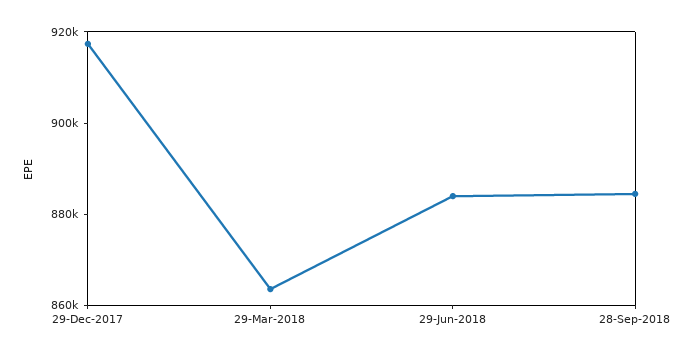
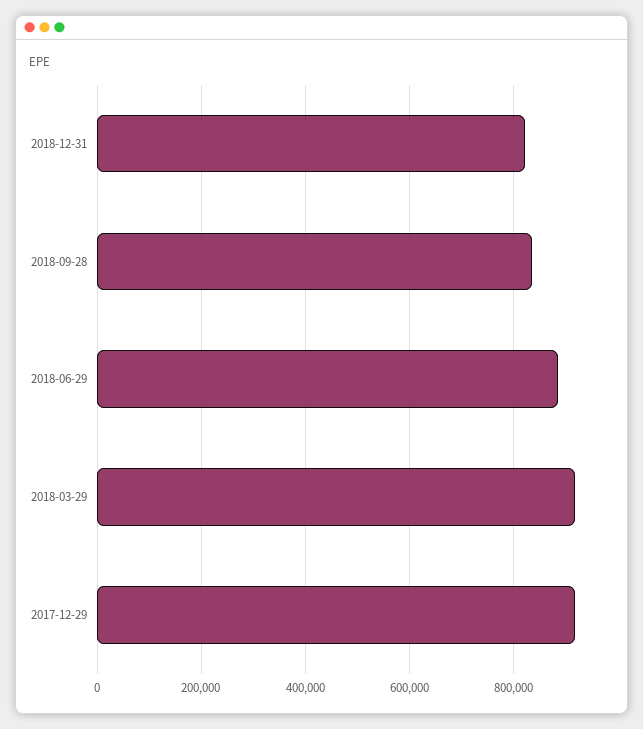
29-Mar-2018: 865000 -> 920000
28-Sep-2018: 885000 -> 840000
2018-12-31: none -> 820000

